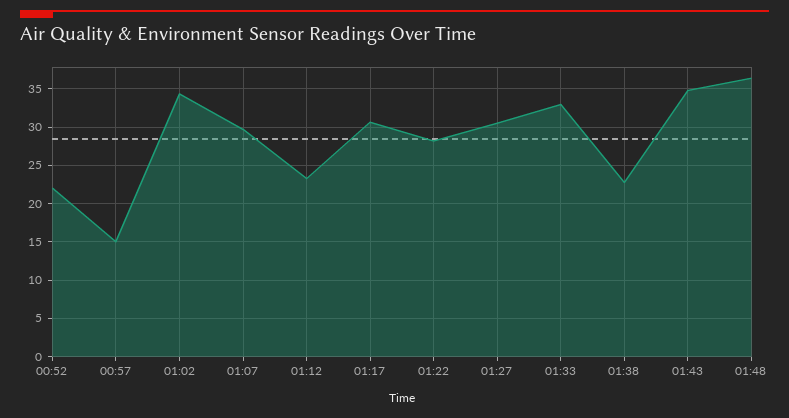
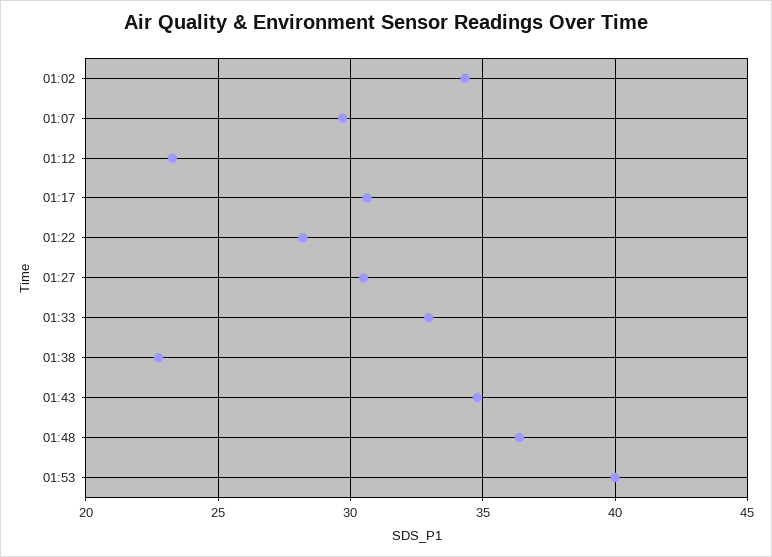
00:52: 22 -> none
00:57: 15 -> none
01:53: none -> 40

